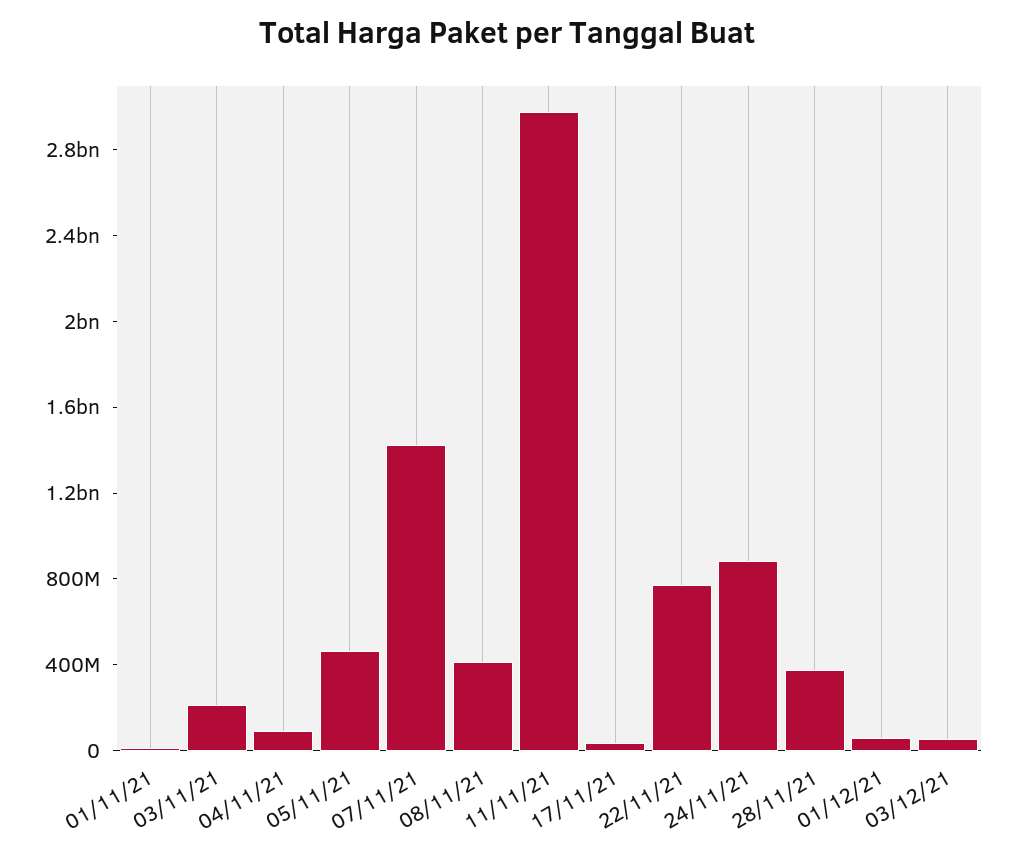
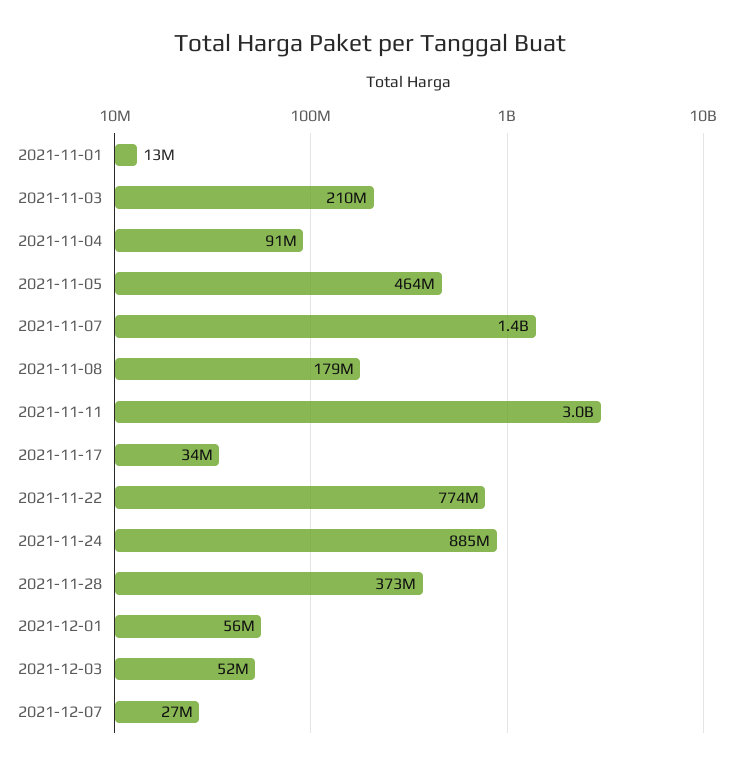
08/11/21: 400000000 -> 179000000
2021-12-07: none -> 27000000

